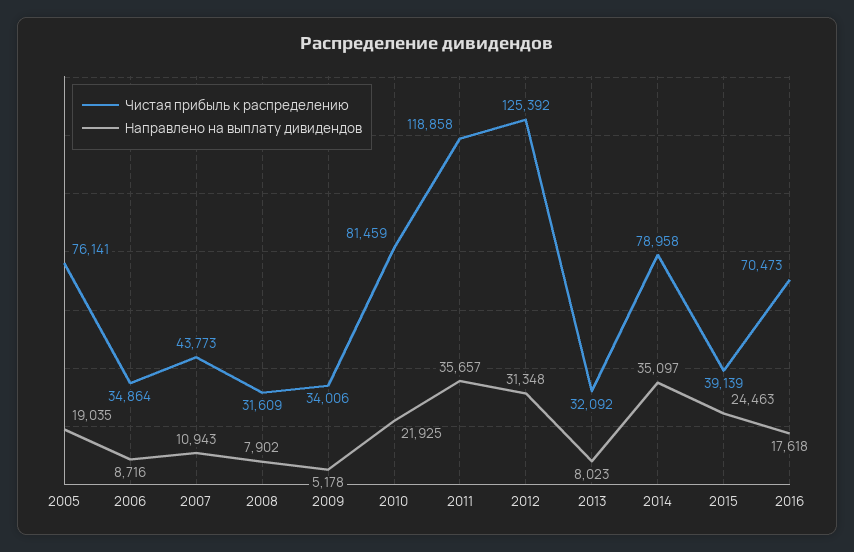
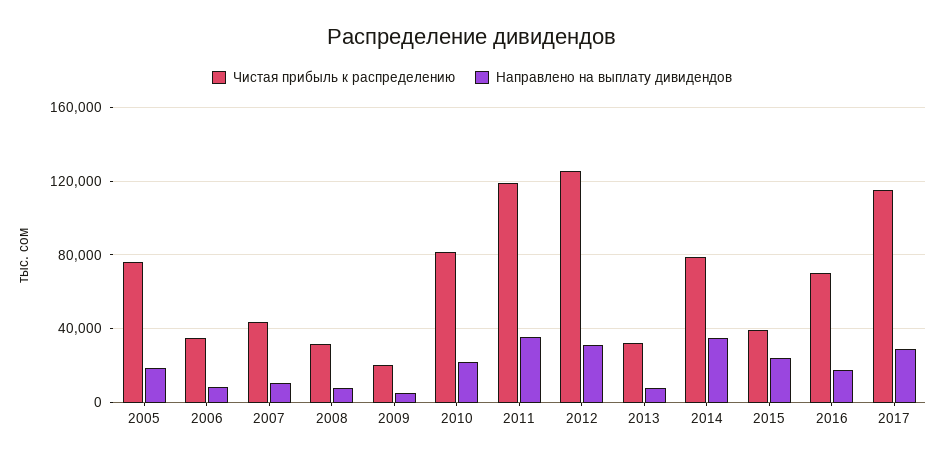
Чистая прибыль к распределению, 2009: 34006 -> 20000
Чистая прибыль к распределению, 2017: none -> 115000
Направлено на выплату дивидендов, 2017: none -> 30000

